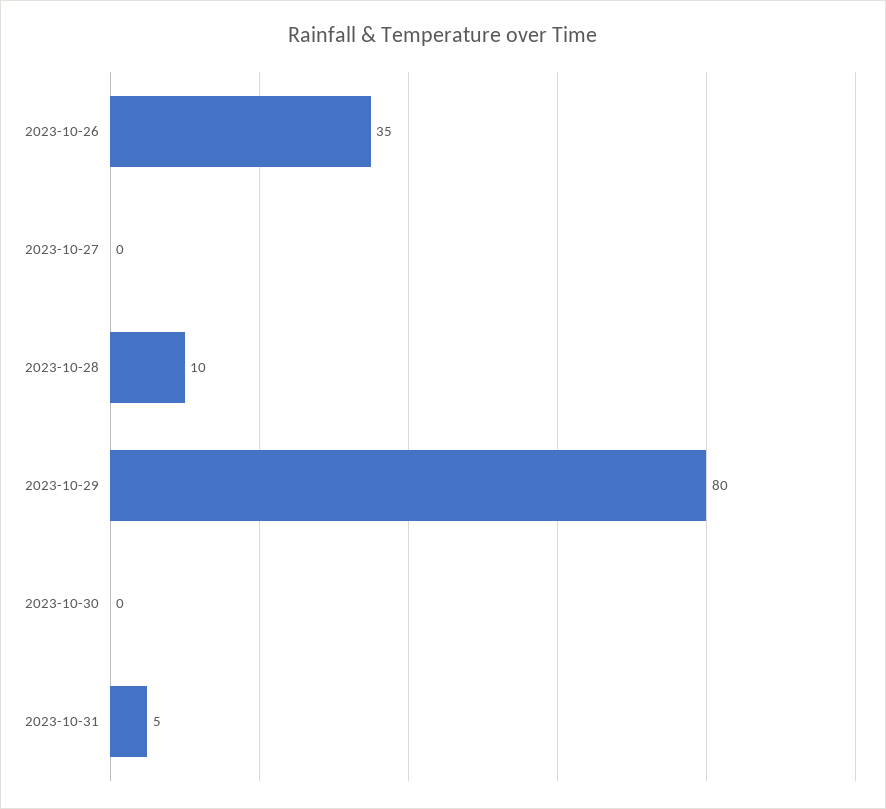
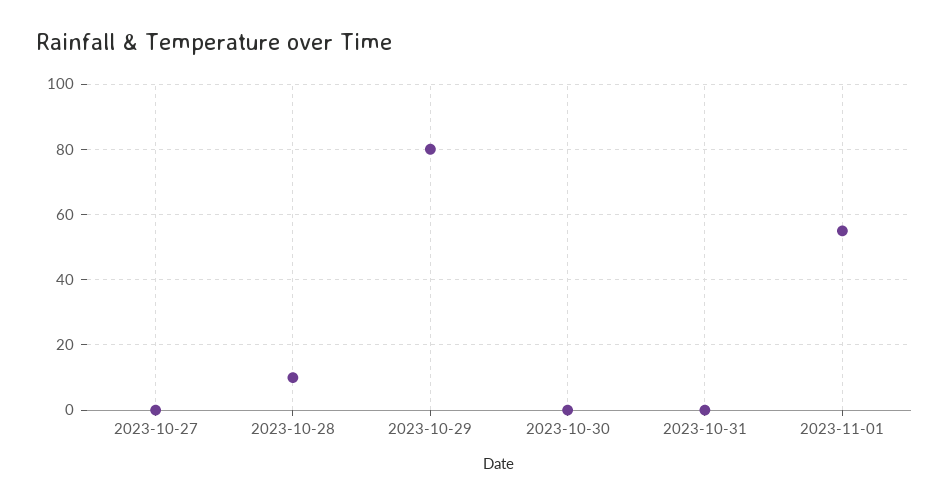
2023-10-26: 35 -> none
2023-10-31: 5 -> 0
2023-11-01: none -> 55

